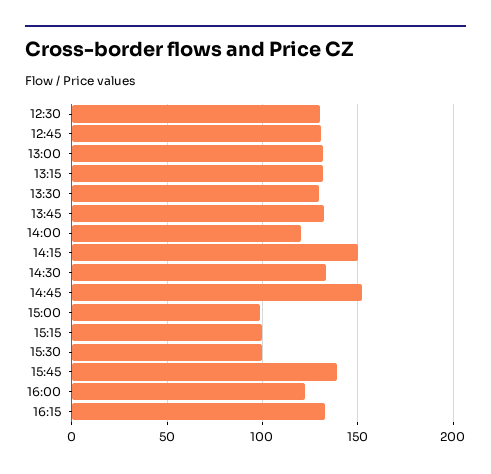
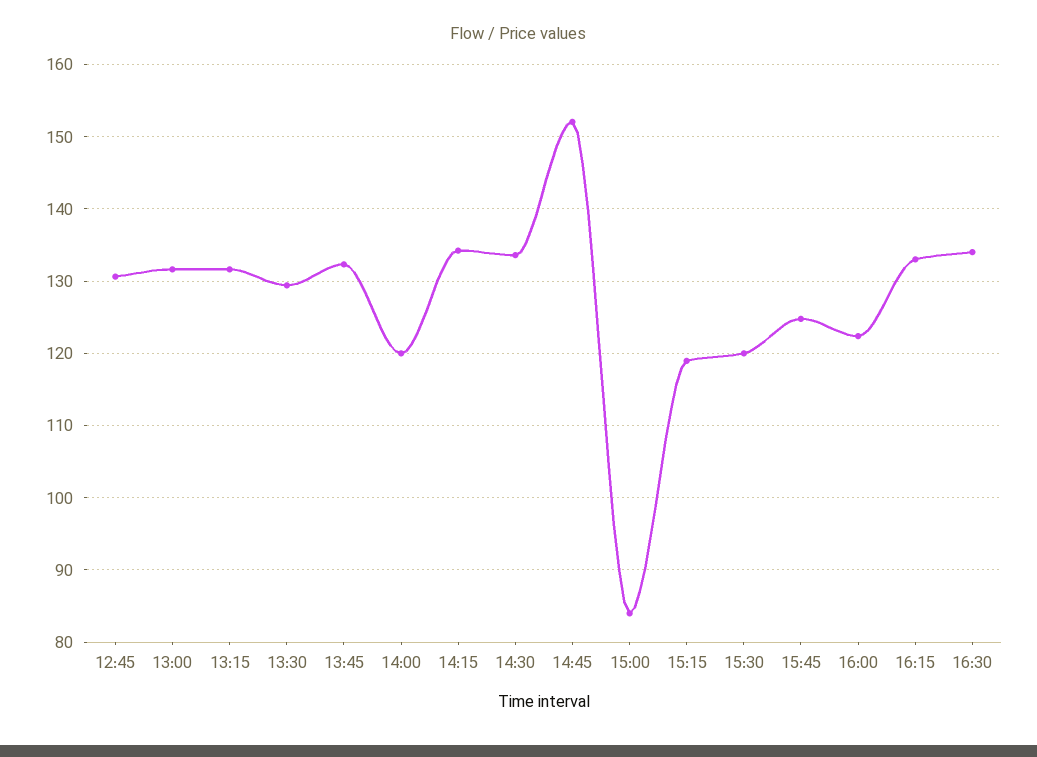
12:30: 130 -> none
14:15: 150 -> 134
15:00: 100 -> 84
15:15: 100 -> 119
15:30: 100 -> 120
15:45: 140 -> 125
16:30: none -> 134

